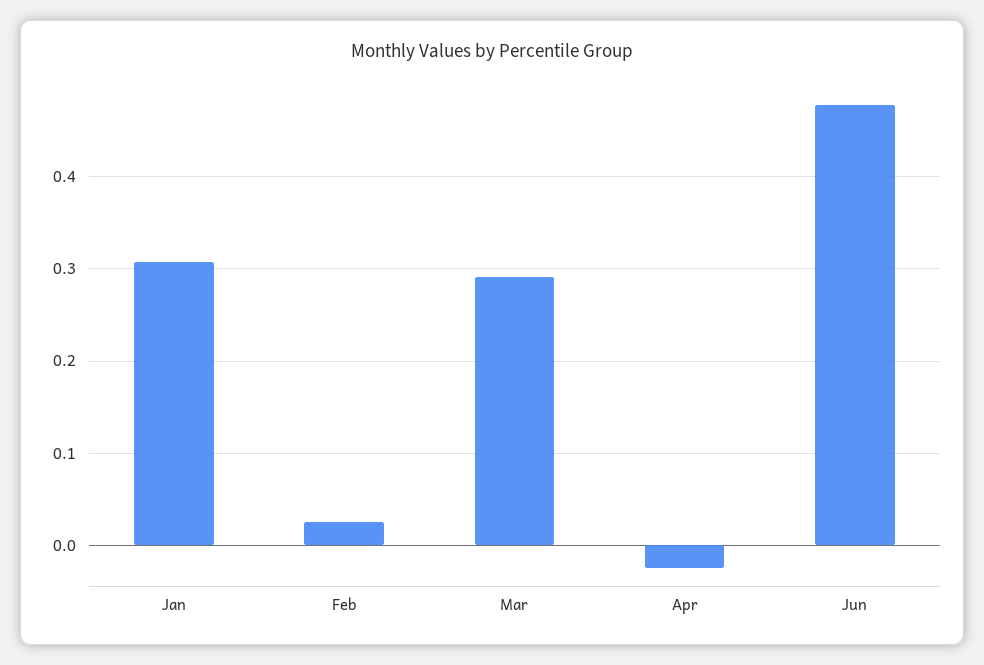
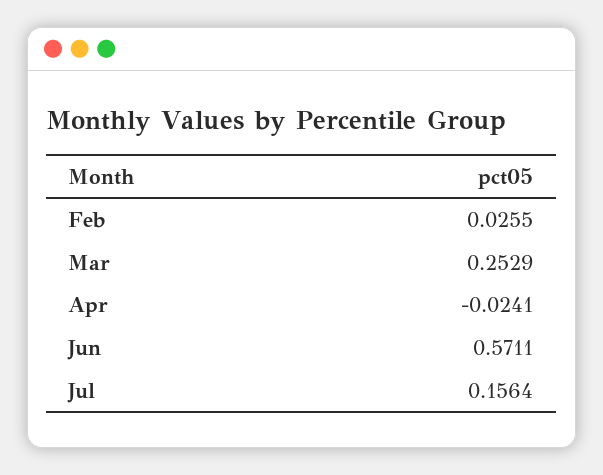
Jan: 0.31 -> none
Mar: 0.29 -> 0.2529
Jun: 0.48 -> 0.5711
Jul: none -> 0.1564

